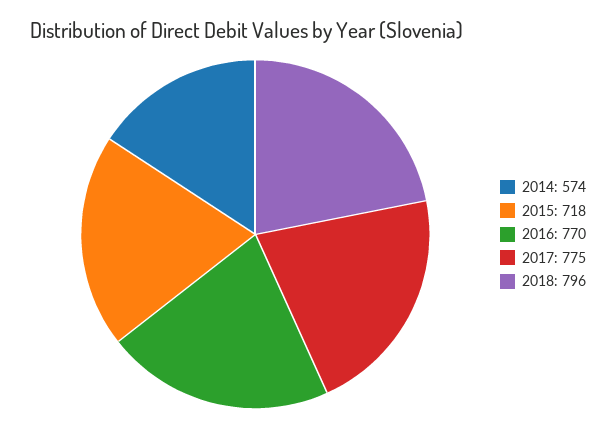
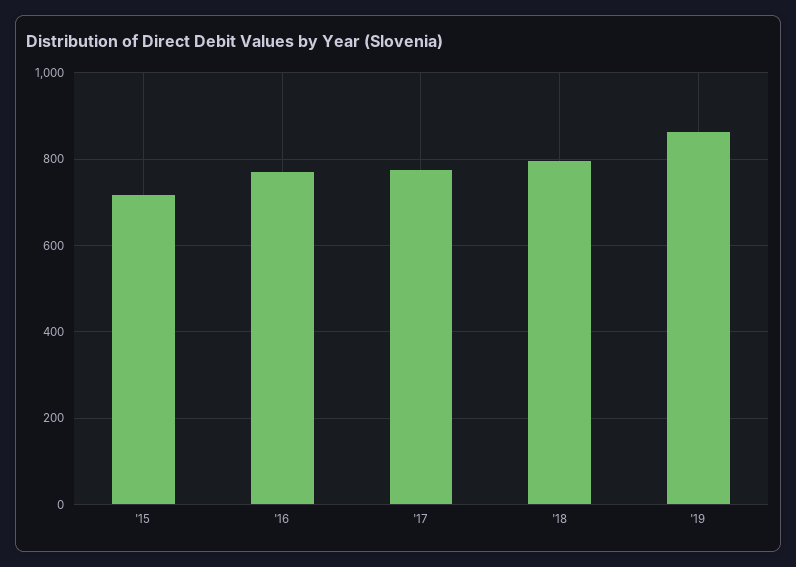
2014: 574 -> none
'19: none -> 860

